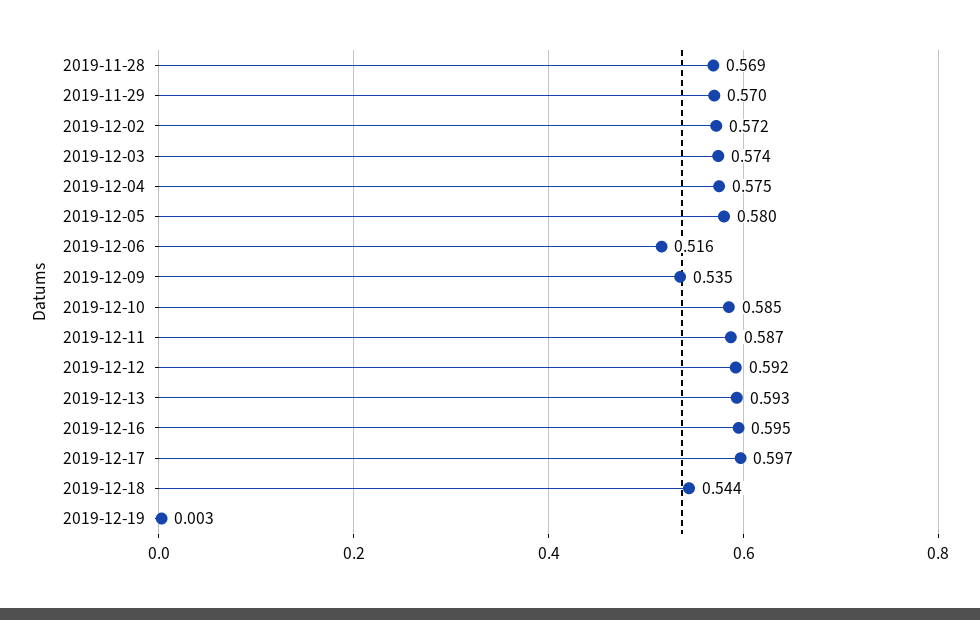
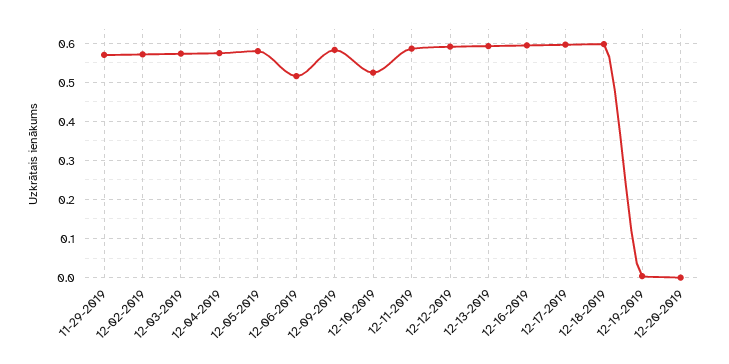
2019-11-28: 0.569 -> none
2019-12-09: 0.535 -> 0.58
2019-12-10: 0.585 -> 0.52
2019-12-18: 0.544 -> 0.6
12-20-2019: none -> 0

